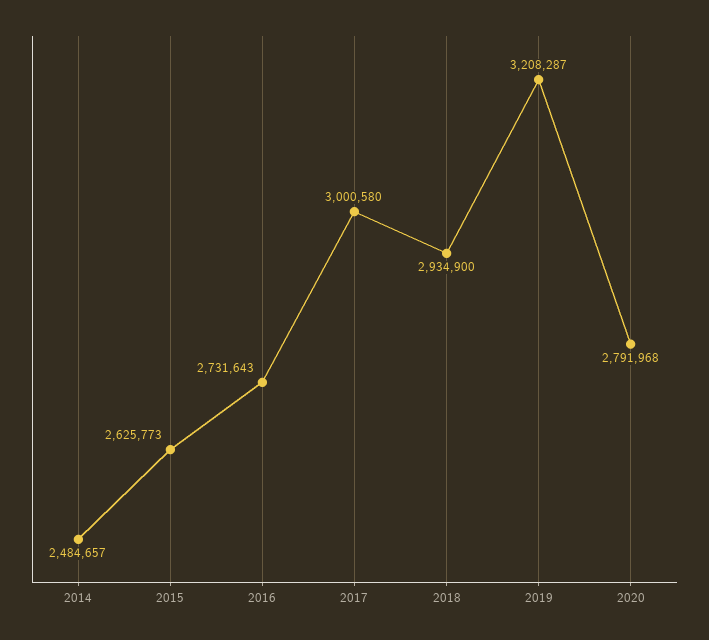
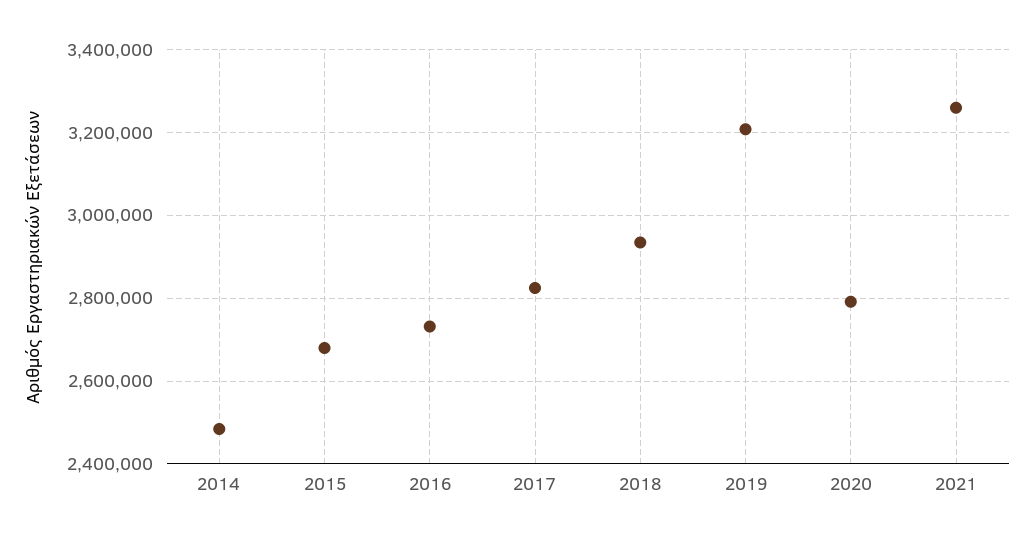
2015: 2625773 -> 2680000
2017: 3000580 -> 2820000
2021: none -> 3260000

